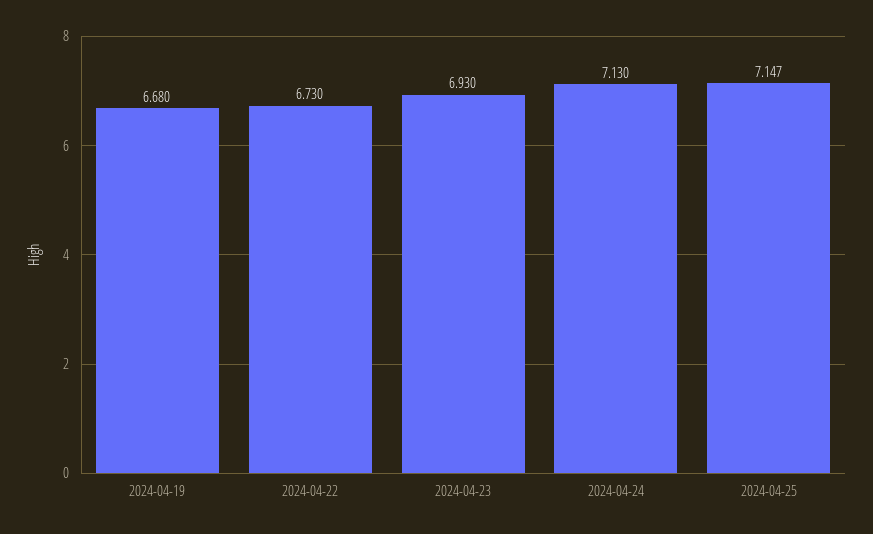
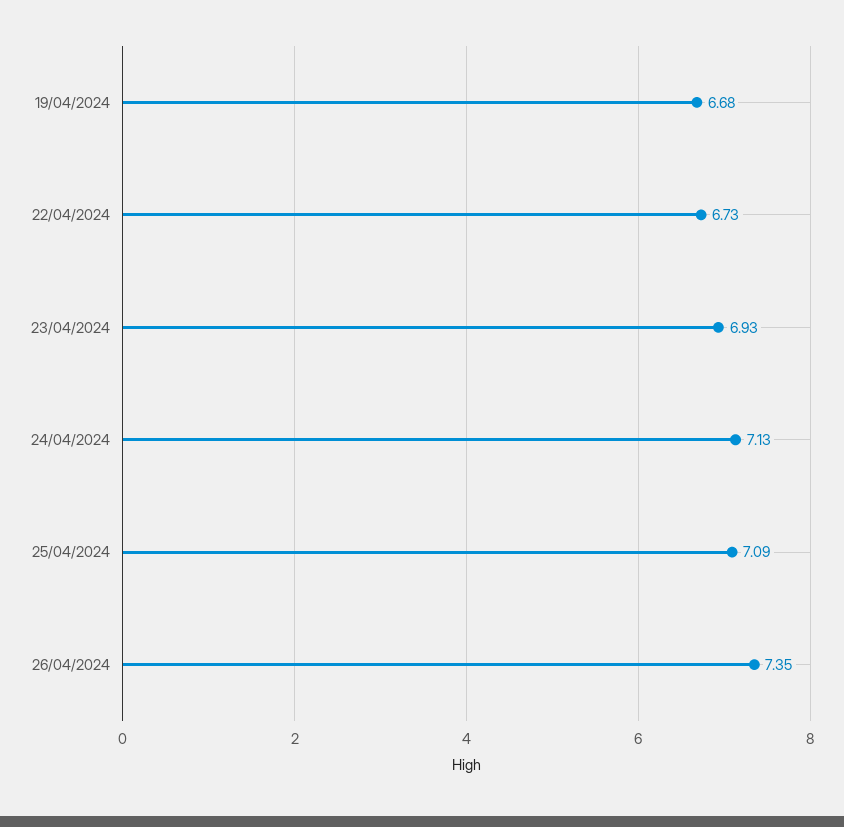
2024-04-25: 7.147 -> 7.09
26/04/2024: none -> 7.35

